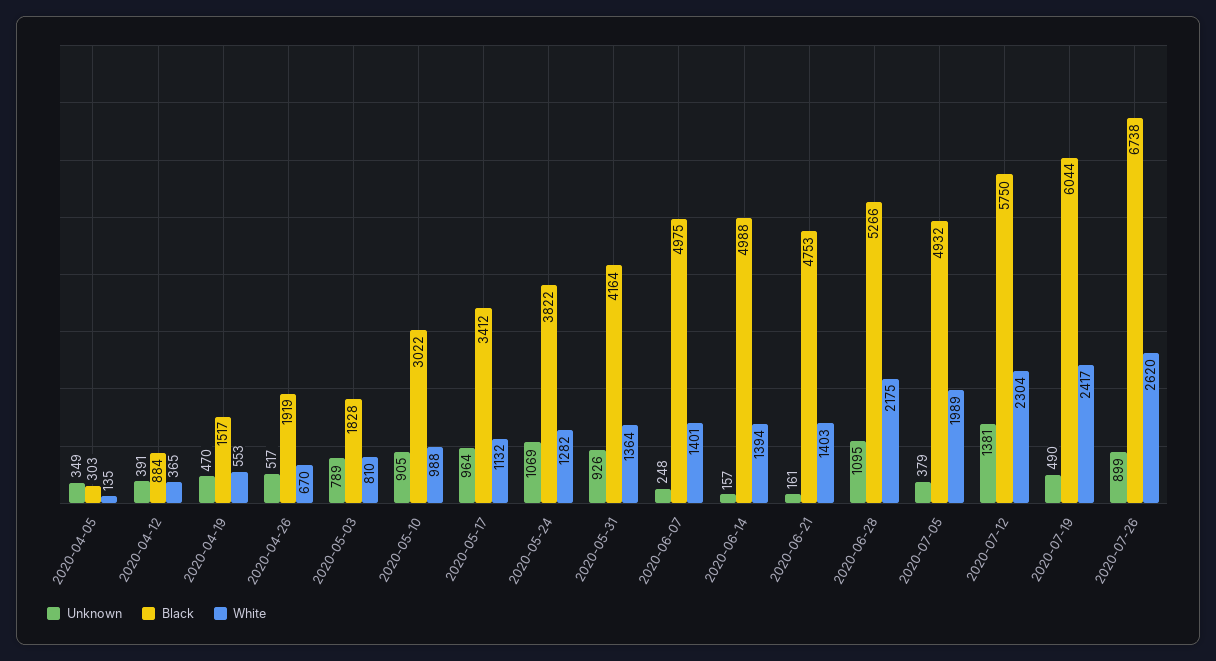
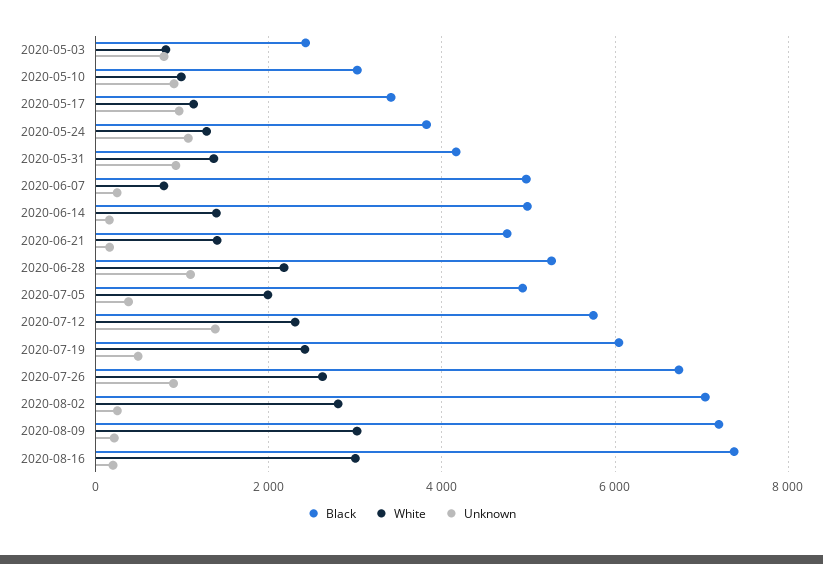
Unknown, 2020-04-05: 349 -> none
Black, 2020-04-05: 303 -> none
White, 2020-04-05: 135 -> none
Unknown, 2020-04-12: 391 -> none
Black, 2020-04-12: 884 -> none
White, 2020-04-12: 365 -> none
Unknown, 2020-04-19: 470 -> none
Black, 2020-04-19: 1517 -> none
White, 2020-04-19: 553 -> none
Unknown, 2020-04-26: 517 -> none
Black, 2020-04-26: 1919 -> none
White, 2020-04-26: 670 -> none
Black, 2020-05-03: 1828 -> 2400
White, 2020-06-07: 1401 -> 800
Black, 2020-08-02: none -> 7000
White, 2020-08-02: none -> 2800
Unknown, 2020-08-02: none -> 200
Black, 2020-08-09: none -> 7200
White, 2020-08-09: none -> 3000
Unknown, 2020-08-09: none -> 200
Black, 2020-08-16: none -> 7400
White, 2020-08-16: none -> 3000
Unknown, 2020-08-16: none -> 200

